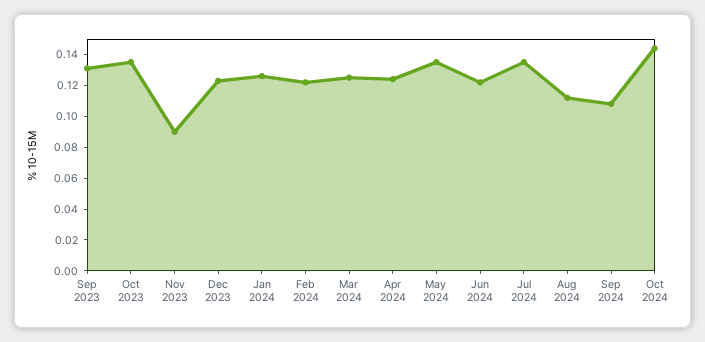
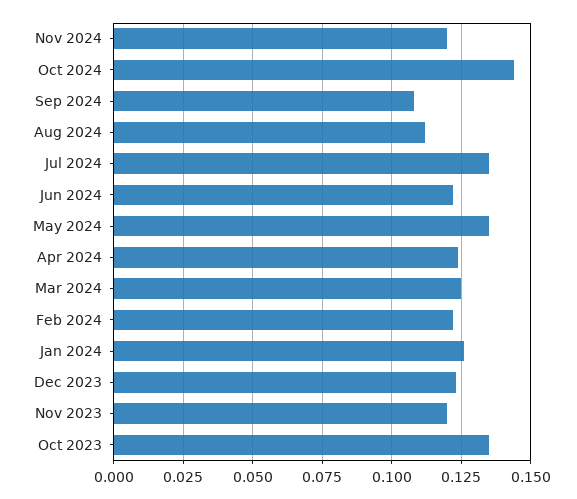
Sep 2023: 0.13 -> none
Nov 2023: 0.09 -> 0.12
Nov 2024: none -> 0.12

